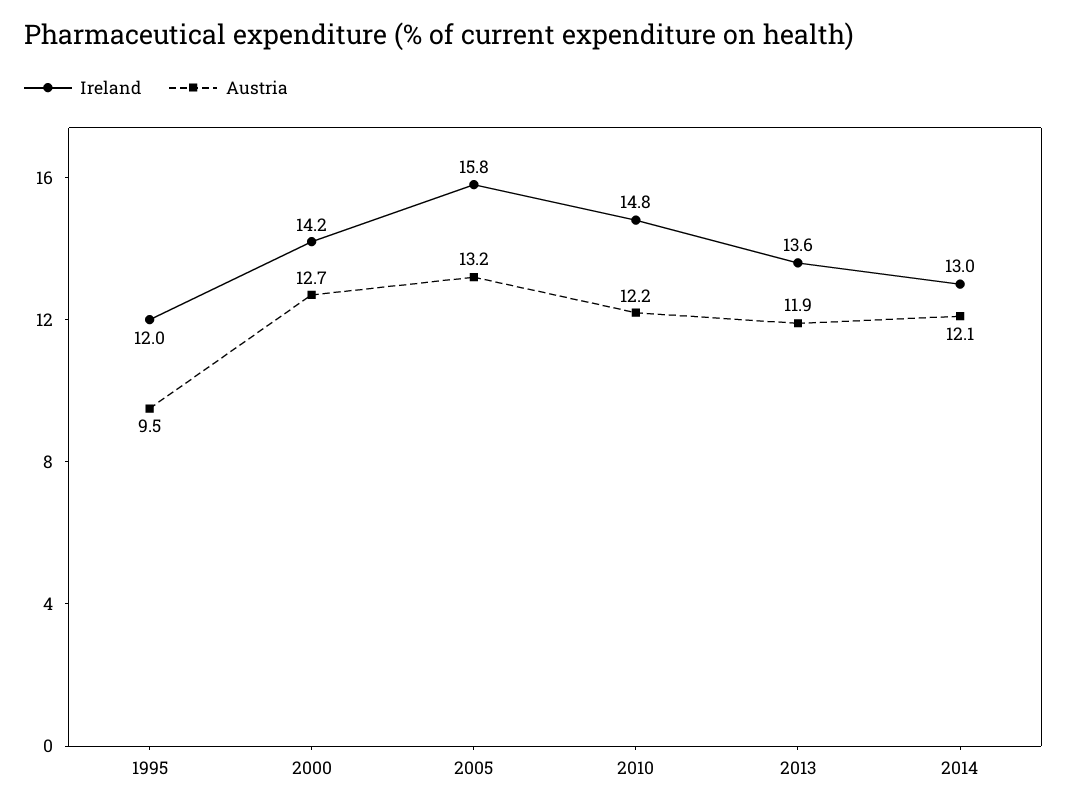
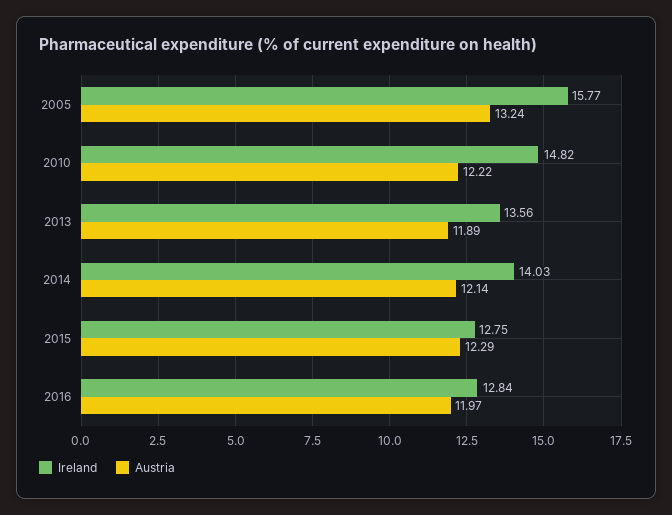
Ireland, 1995: 12 -> none
Austria, 1995: 9.5 -> none
Ireland, 2000: 14.2 -> none
Austria, 2000: 12.7 -> none
Ireland, 2014: 13 -> 14.03
Ireland, 2015: none -> 12.75
Austria, 2015: none -> 12.29
Ireland, 2016: none -> 12.84
Austria, 2016: none -> 11.97

